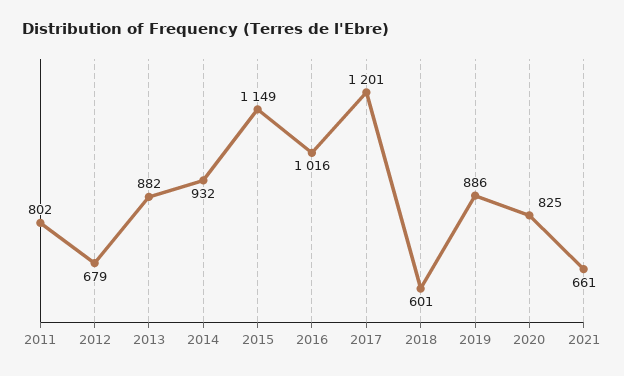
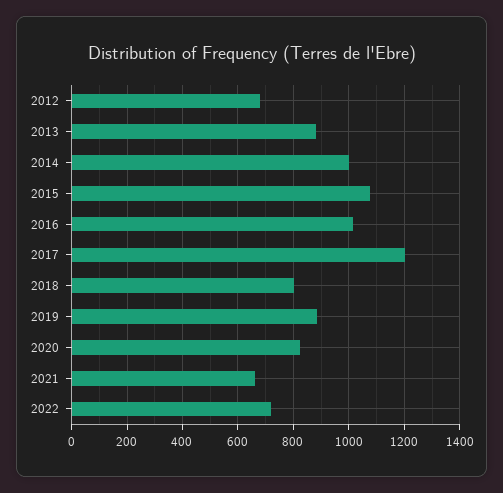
2011: 802 -> none
2014: 932 -> 1000
2015: 1149 -> 1075
2018: 601 -> 800
2022: none -> 725

